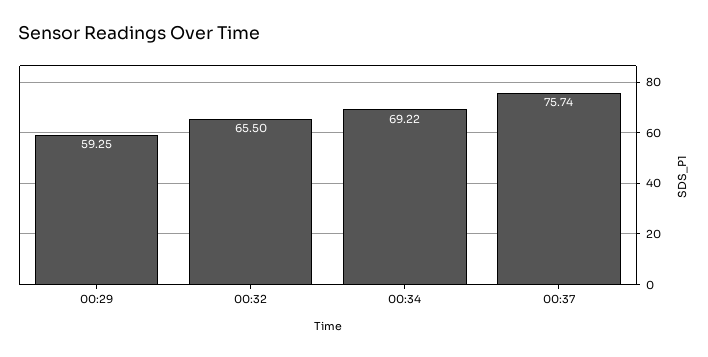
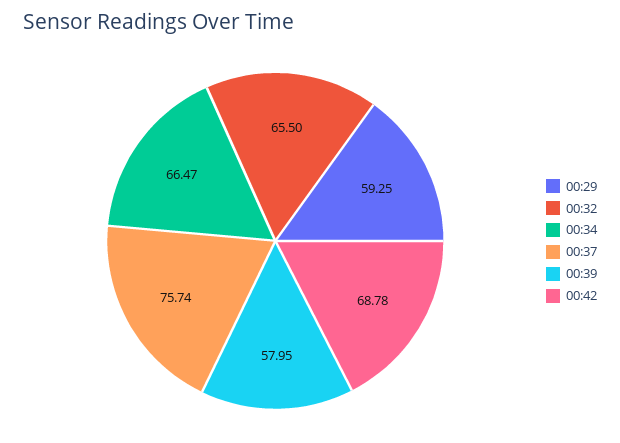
00:34: 69.22 -> 66.47
00:39: none -> 57.95
00:42: none -> 68.78

